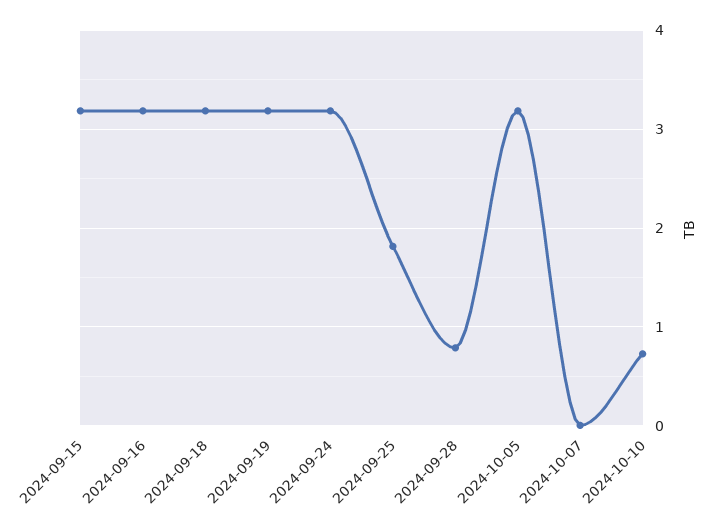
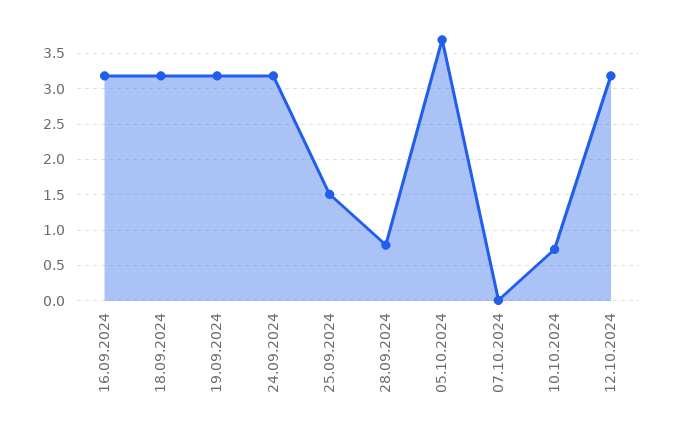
2024-09-15: 3.2 -> none
2024-09-25: 1.8 -> 1.5
2024-10-05: 3.2 -> 3.7
12.10.2024: none -> 3.2

